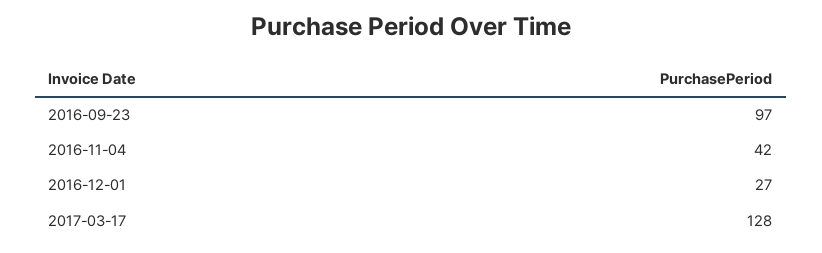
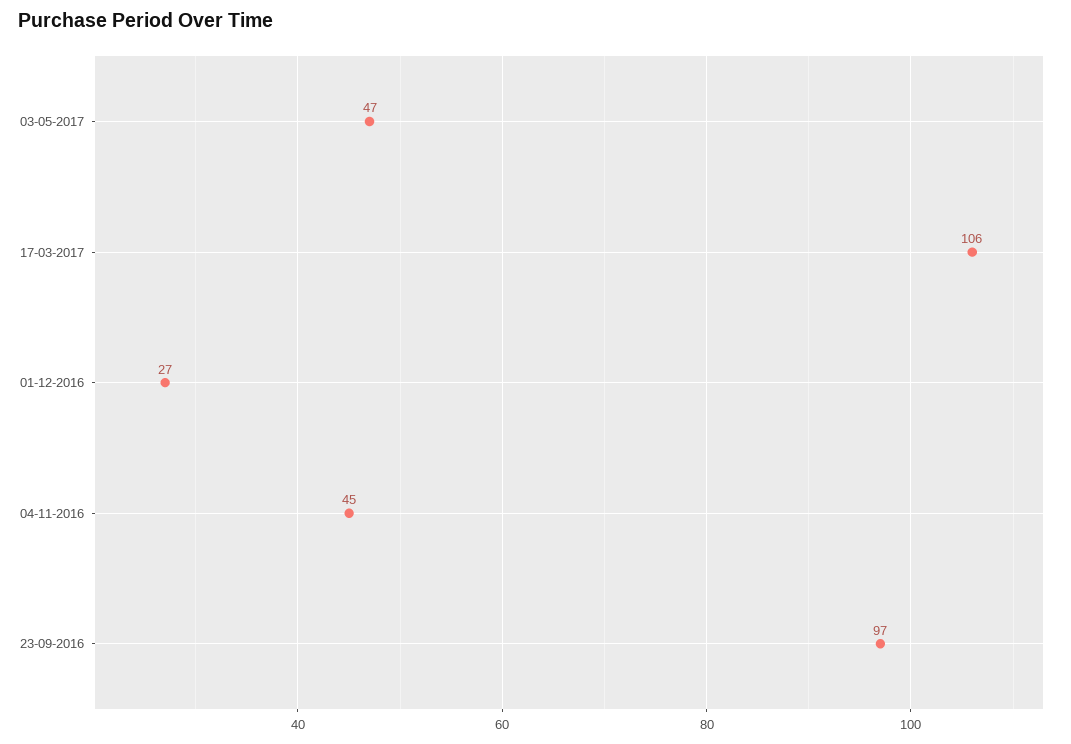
2016-11-04: 42 -> 45
2017-03-17: 128 -> 106
03-05-2017: none -> 47

